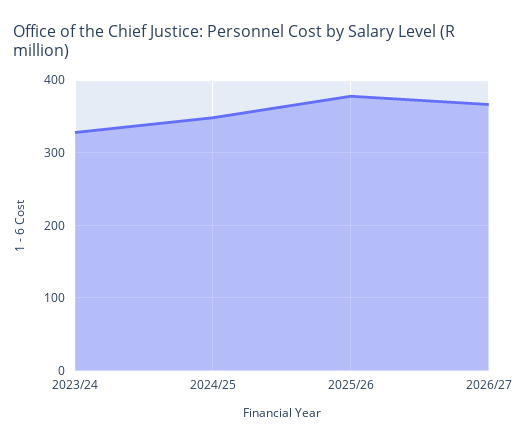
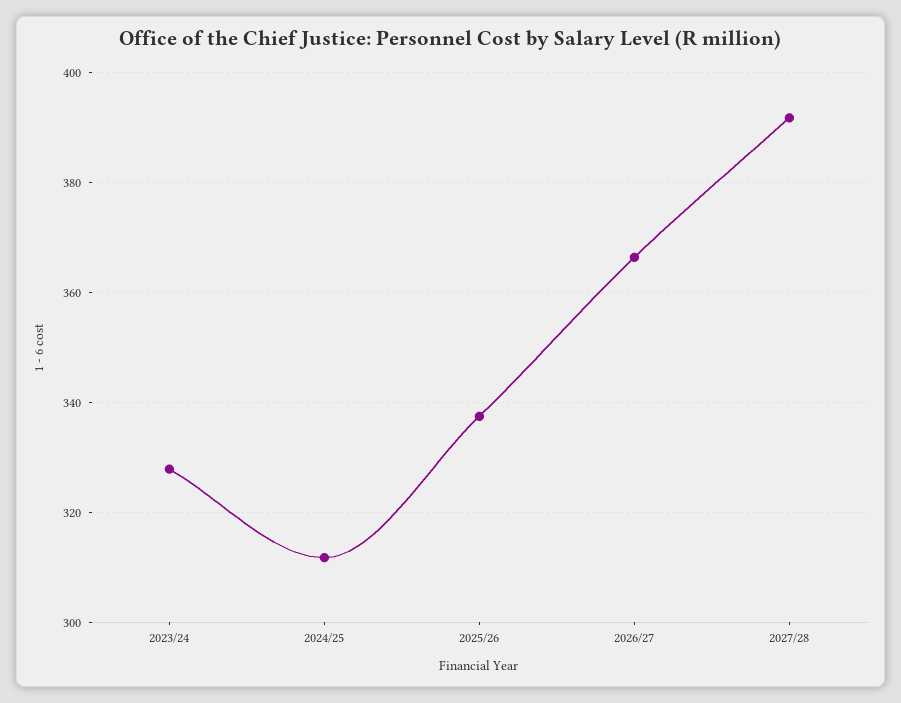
2024/25: 350 -> 312
2025/26: 380 -> 338
2027/28: none -> 392

